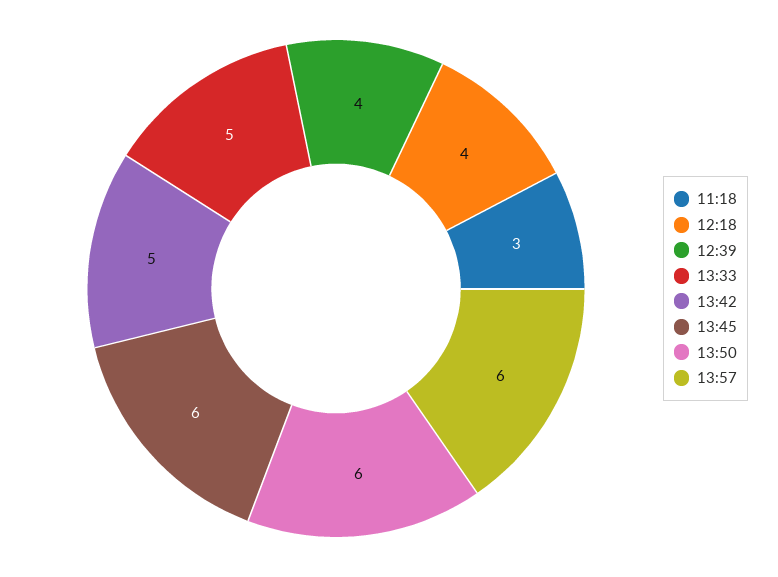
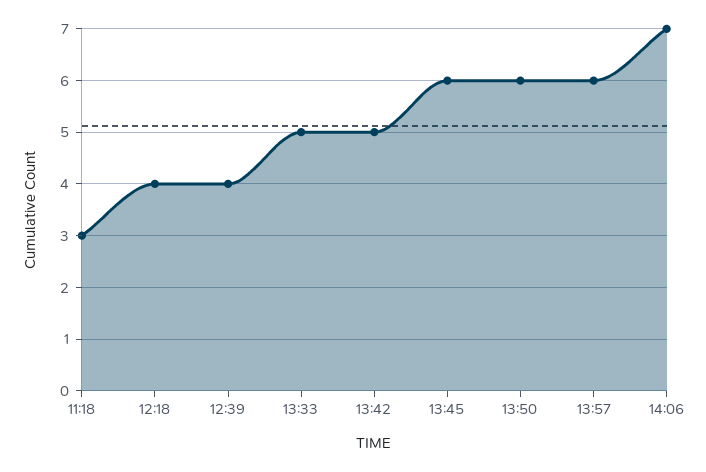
14:06: none -> 7

